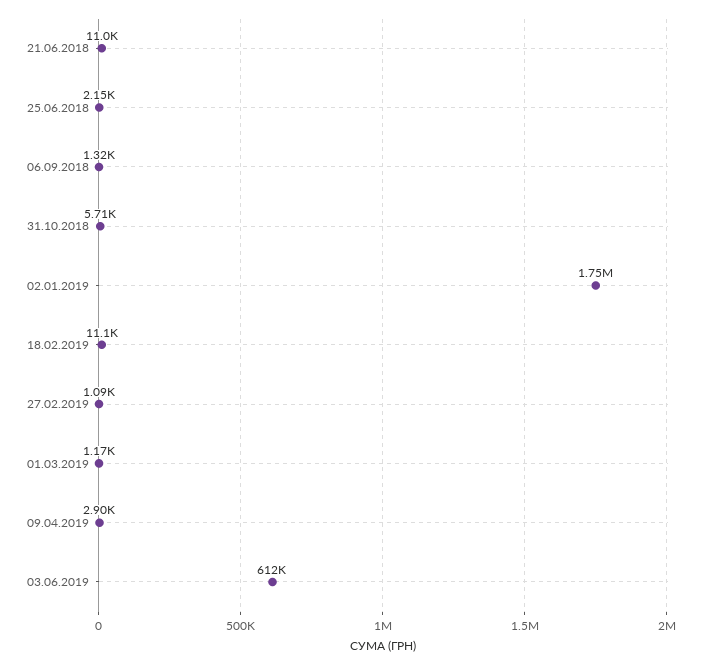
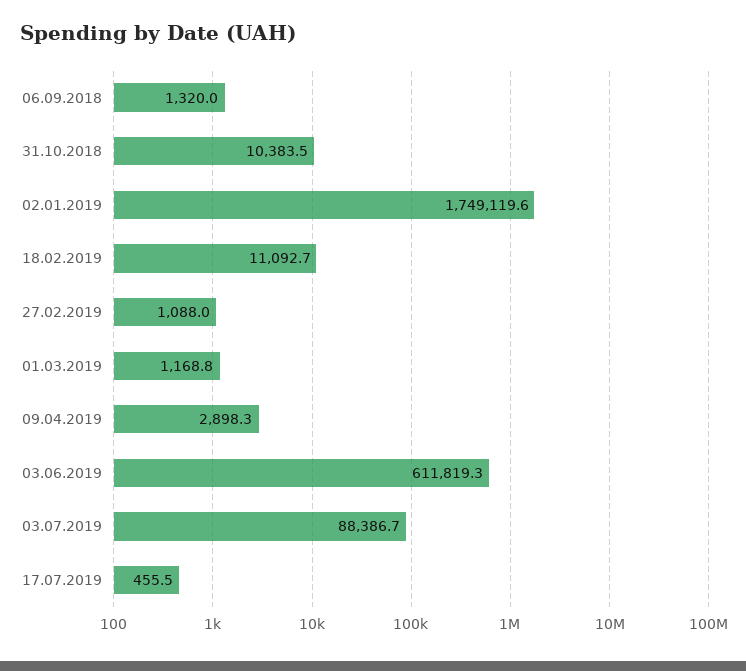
21.06.2018: 11000 -> none
25.06.2018: 2150 -> none
31.10.2018: 5710 -> 10383.5
03.07.2019: none -> 88386.7
17.07.2019: none -> 455.5

